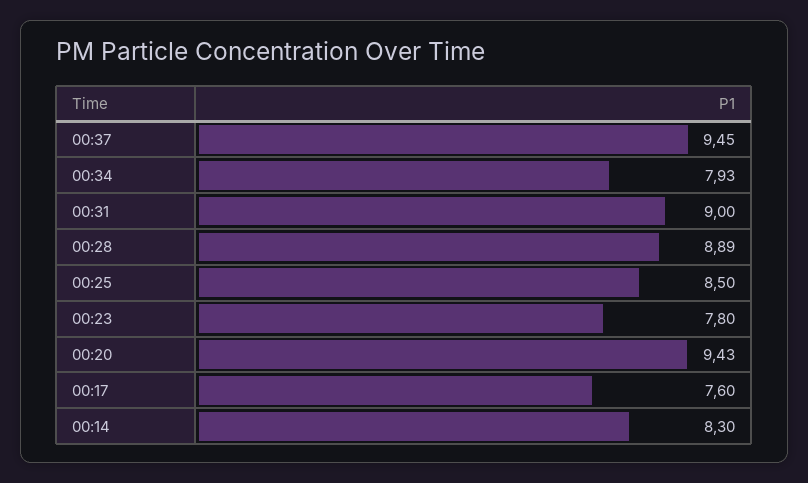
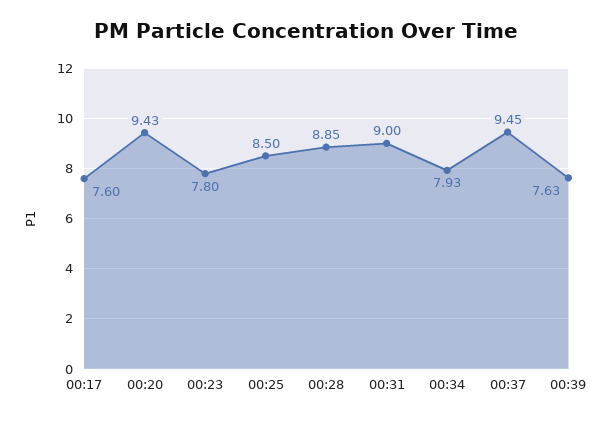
00:28: 8.89 -> 8.85
00:14: 8.3 -> none
00:39: none -> 7.63

